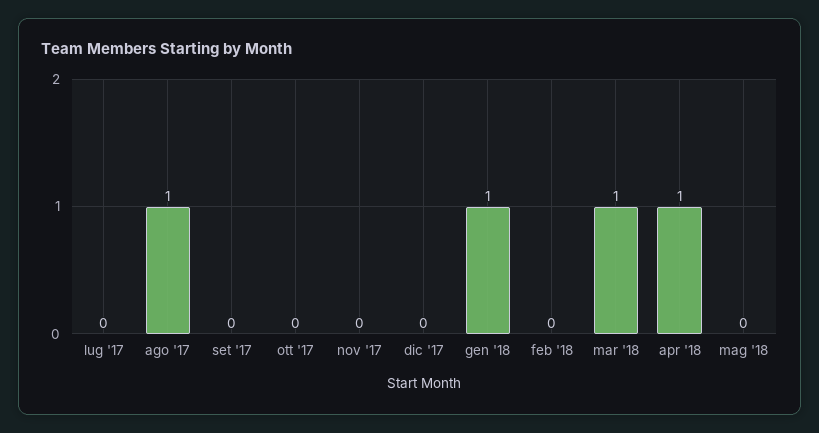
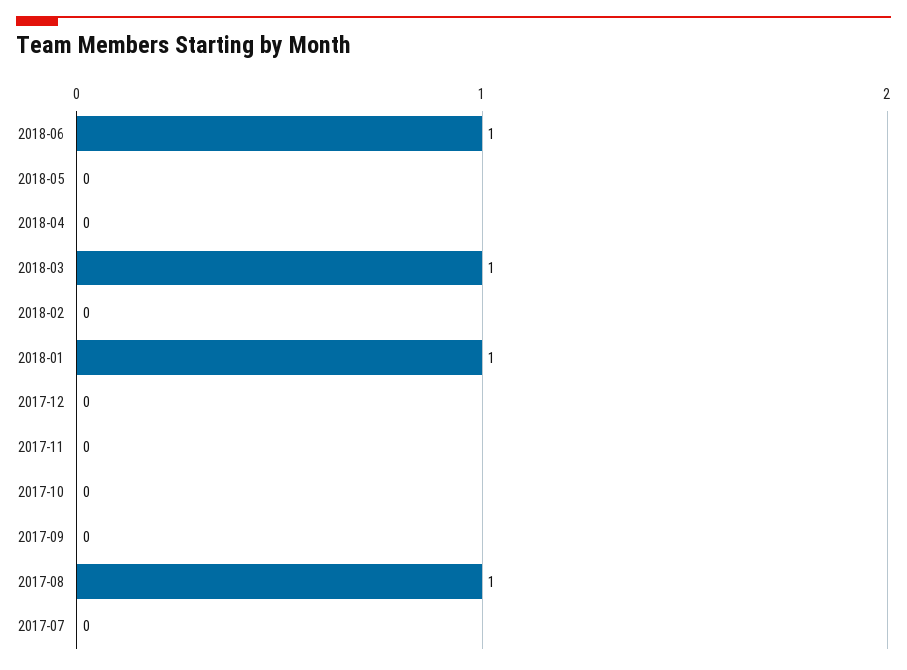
apr '18: 1 -> 0
2018-06: none -> 1

